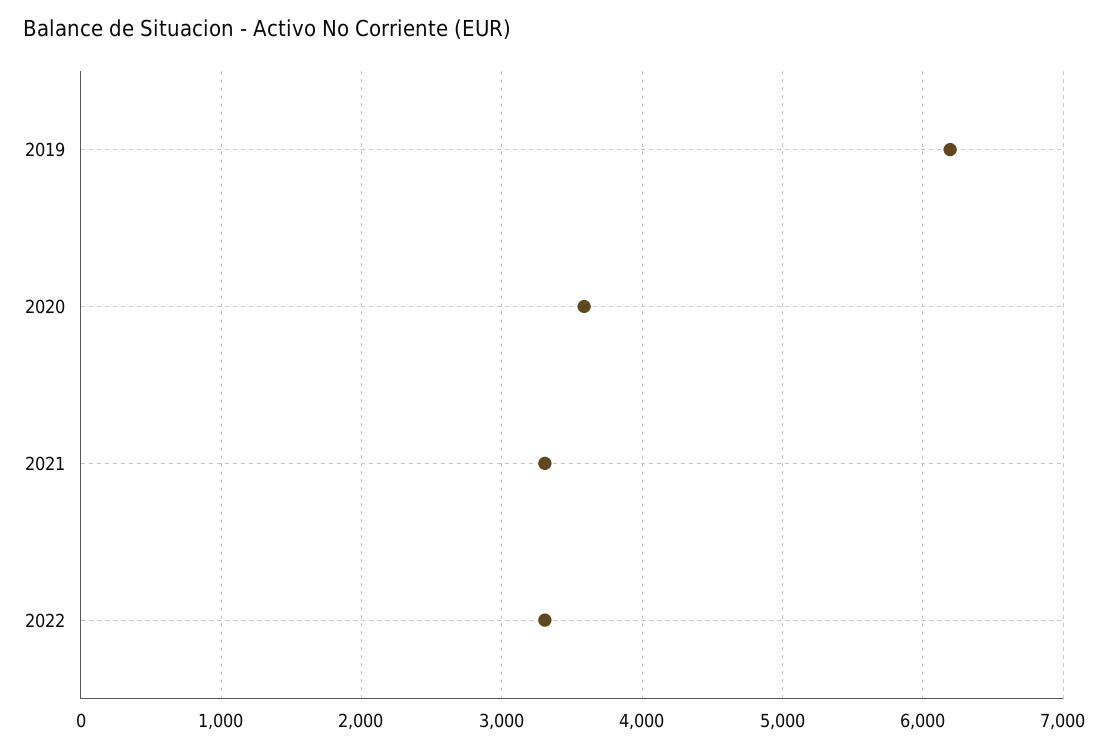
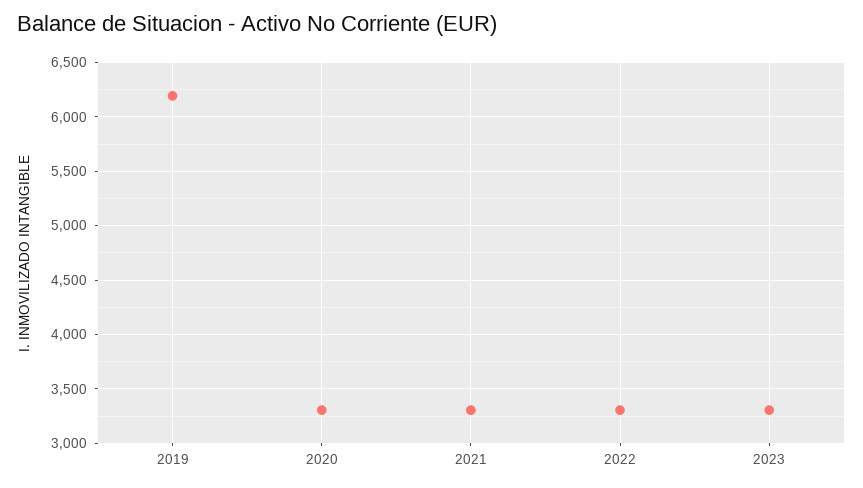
2020: 3600 -> 3300
2023: none -> 3300

